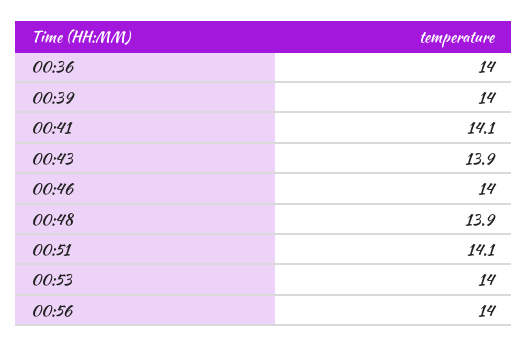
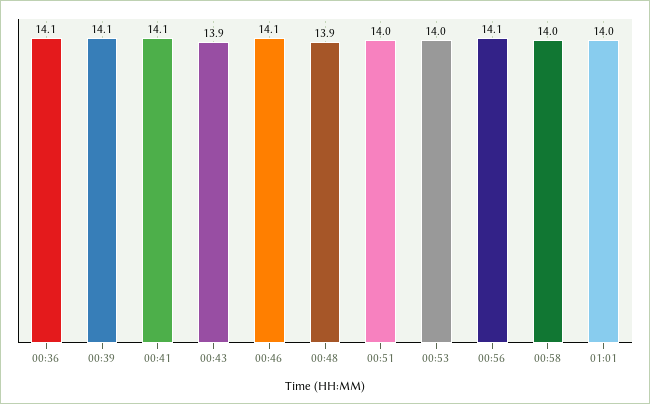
00:36: 14 -> 14.1
00:39: 14 -> 14.1
00:46: 14 -> 14.1
00:51: 14.1 -> 14
00:56: 14 -> 14.1
00:58: none -> 14
01:01: none -> 14

